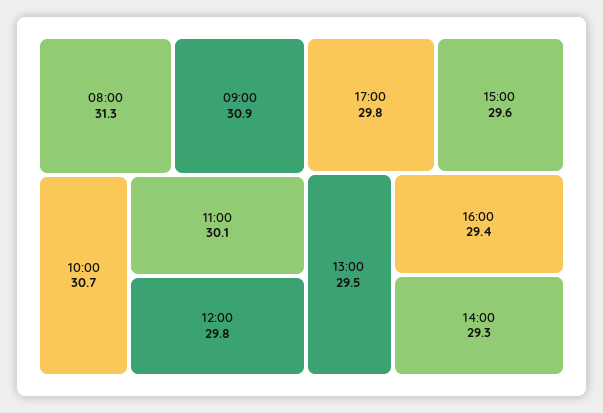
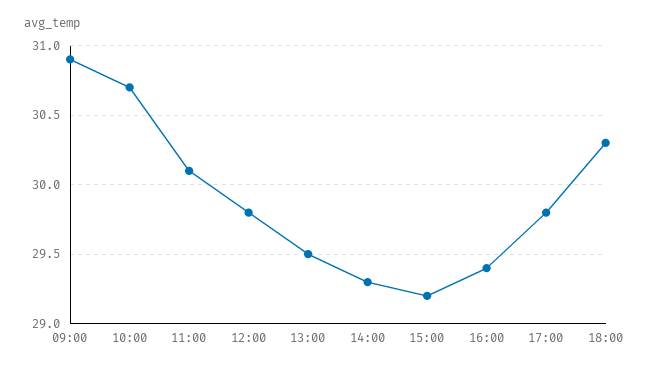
08:00: 31.3 -> none
15:00: 29.6 -> 29.2
18:00: none -> 30.3

